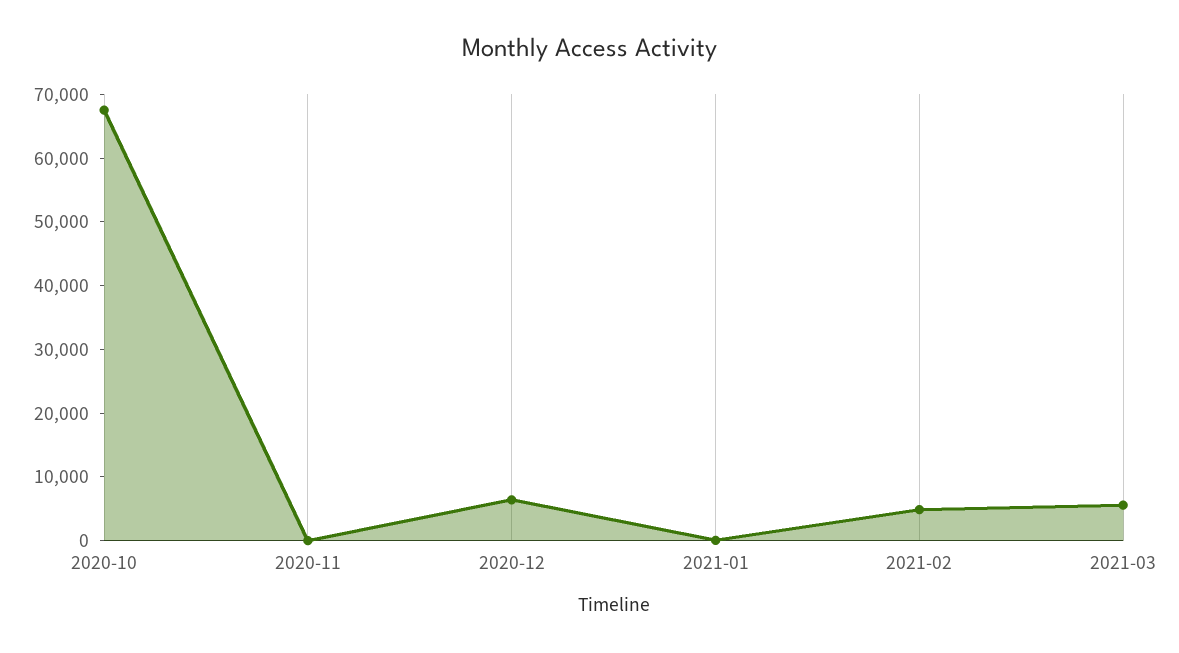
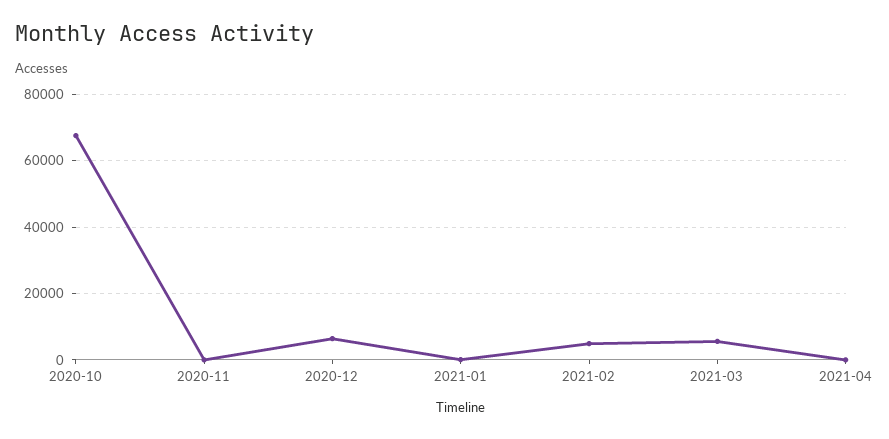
2021-04: none -> 0

